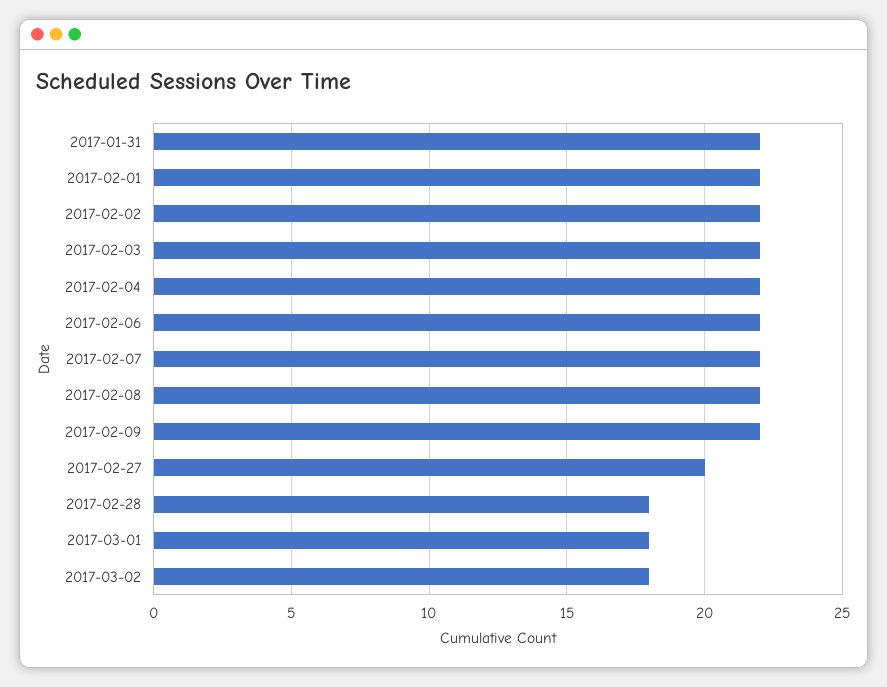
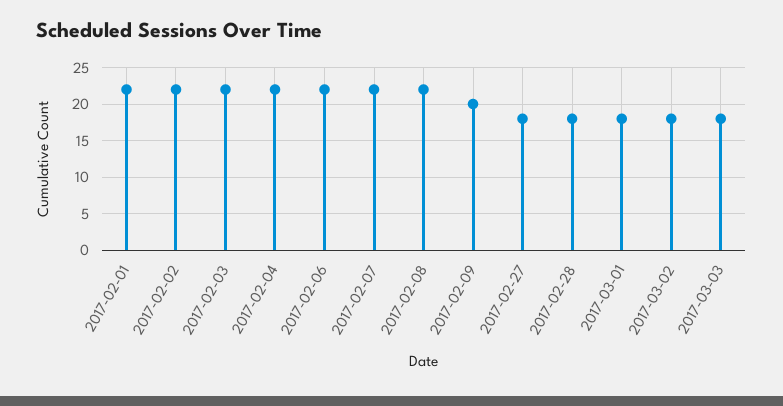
2017-01-31: 22 -> none
2017-02-09: 22 -> 20
2017-02-27: 20 -> 18
2017-03-03: none -> 18

